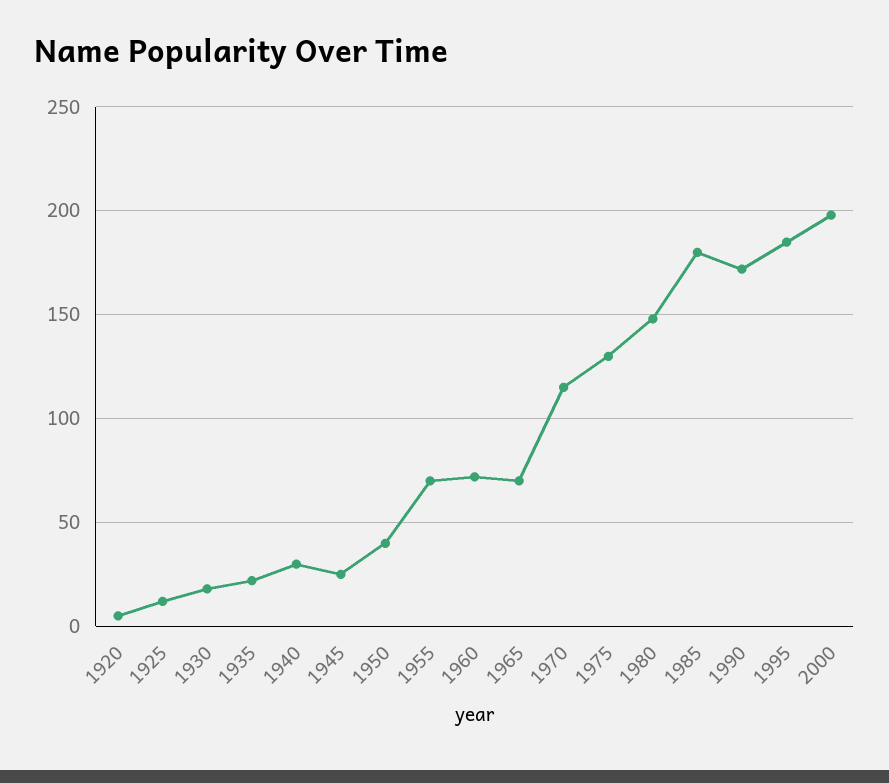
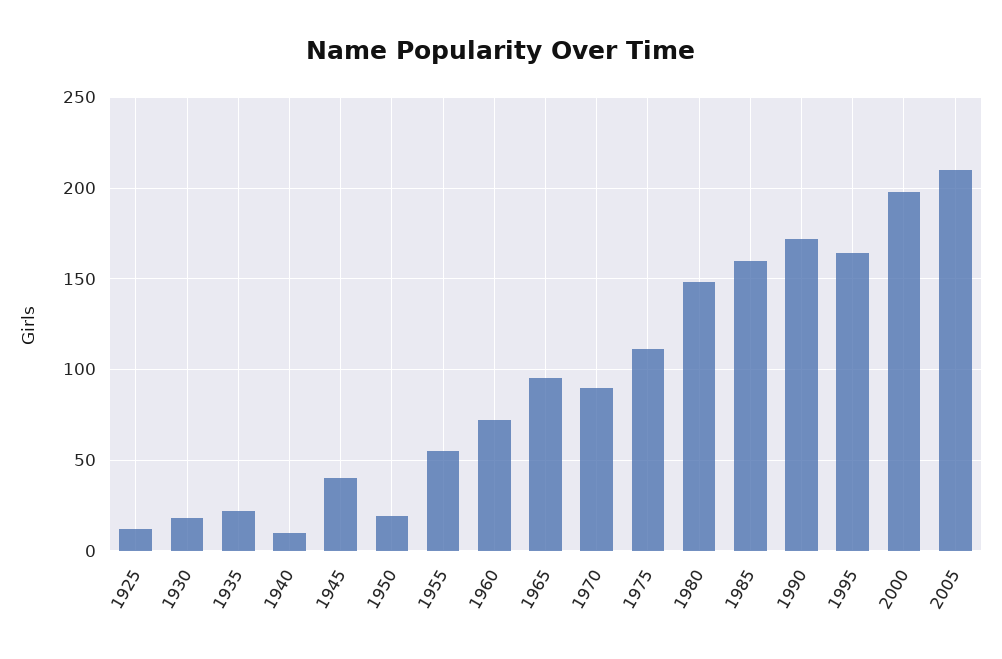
1920: 5 -> none
1940: 30 -> 10
1945: 25 -> 40
1950: 40 -> 20
1955: 70 -> 55
1965: 70 -> 95
1970: 115 -> 90
1975: 130 -> 110
1985: 180 -> 160
1995: 185 -> 165
2005: none -> 210

